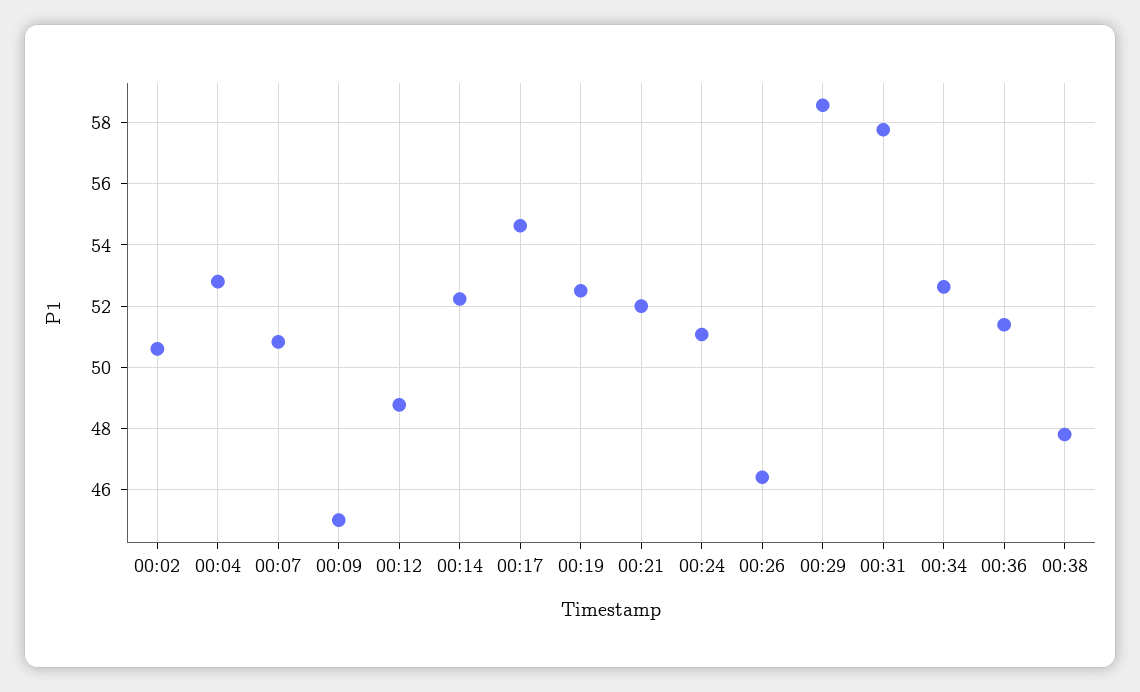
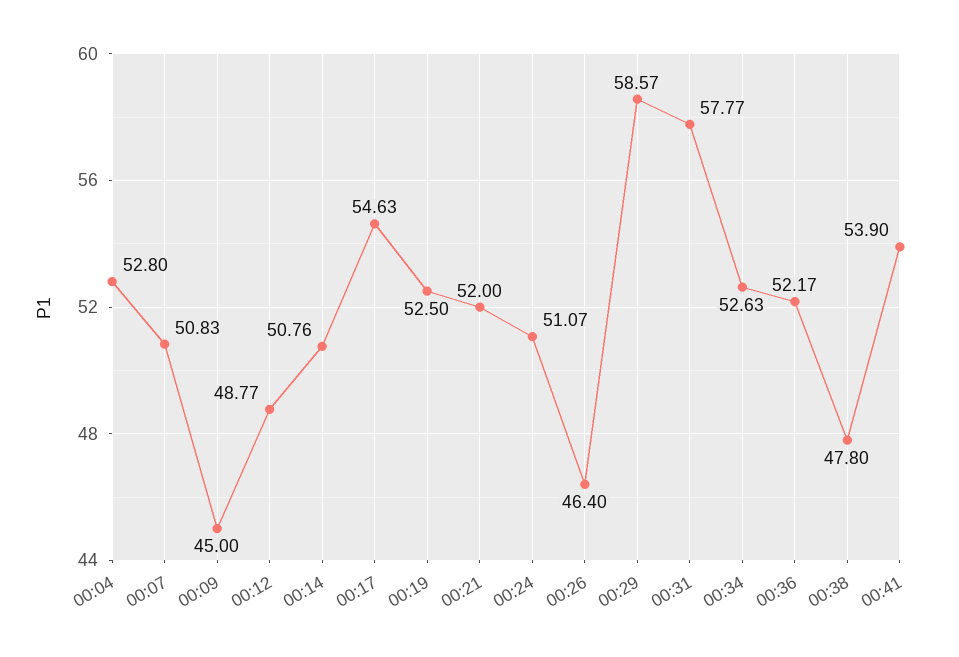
00:02: 50.6 -> none
00:14: 52.2 -> 50.76
00:36: 51.4 -> 52.17
00:41: none -> 53.9

